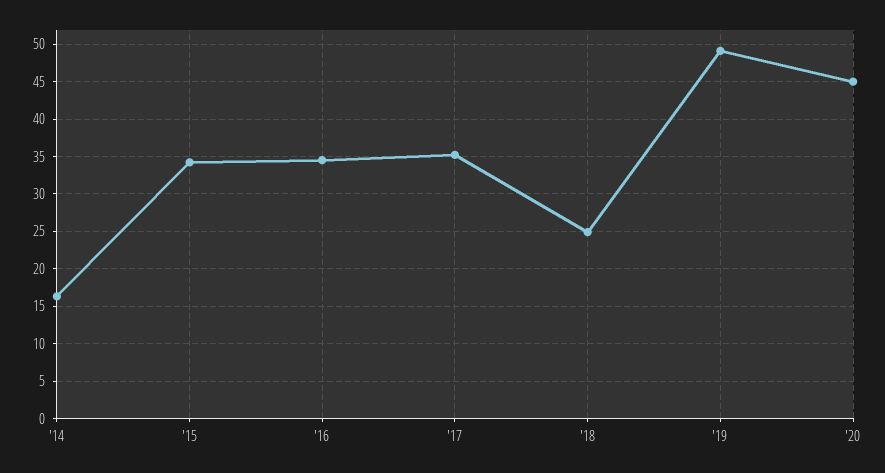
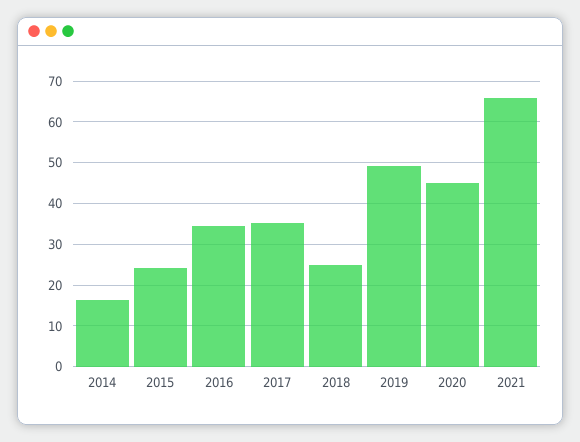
'15: 34 -> 24
2021: none -> 66

